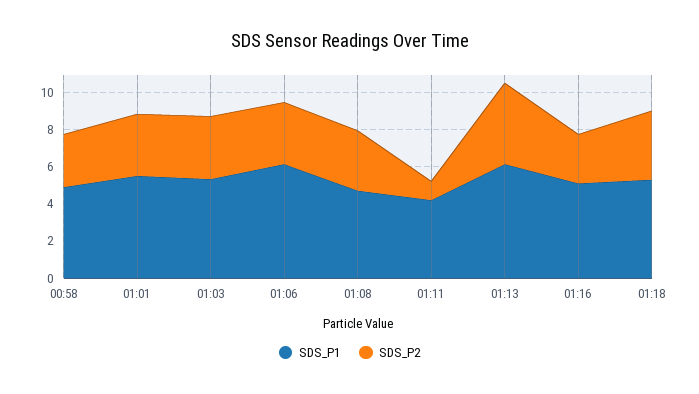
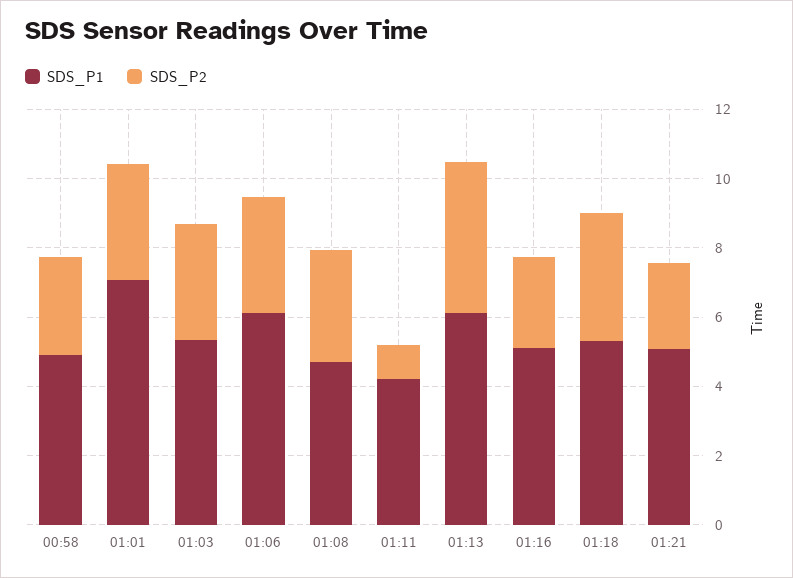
SDS_P1, 01:01: 5.5 -> 7
SDS_P1, 01:21: none -> 5
SDS_P2, 01:21: none -> 2.5

